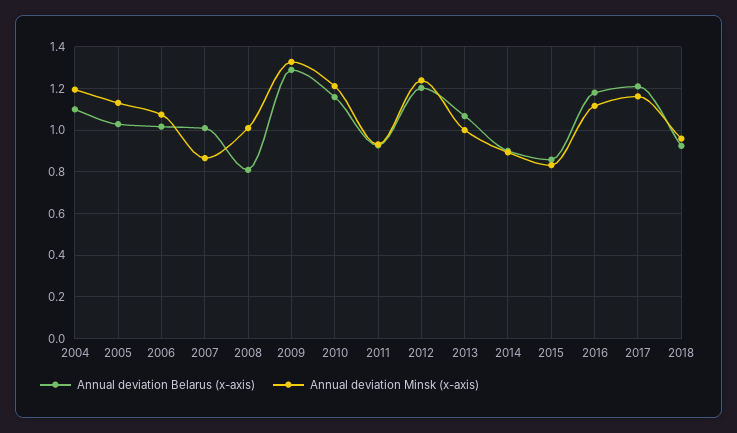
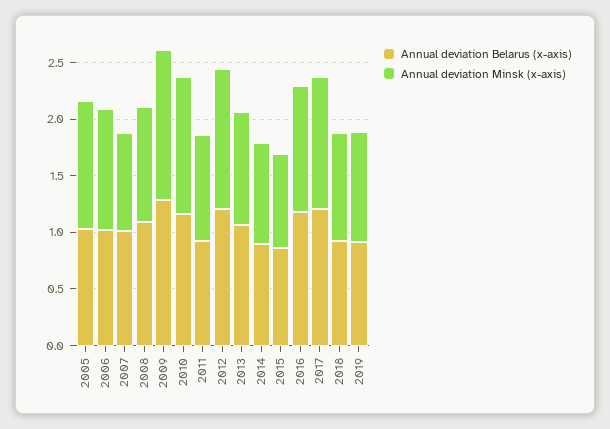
Annual deviation Belarus (x-axis), 2004: 1.1 -> none
Annual deviation Minsk (x-axis), 2004: 1.2 -> none
Annual deviation Belarus (x-axis), 2008: 0.8 -> 1.1
Annual deviation Belarus (x-axis), 2019: none -> 0.9
Annual deviation Minsk (x-axis), 2019: none -> 1

